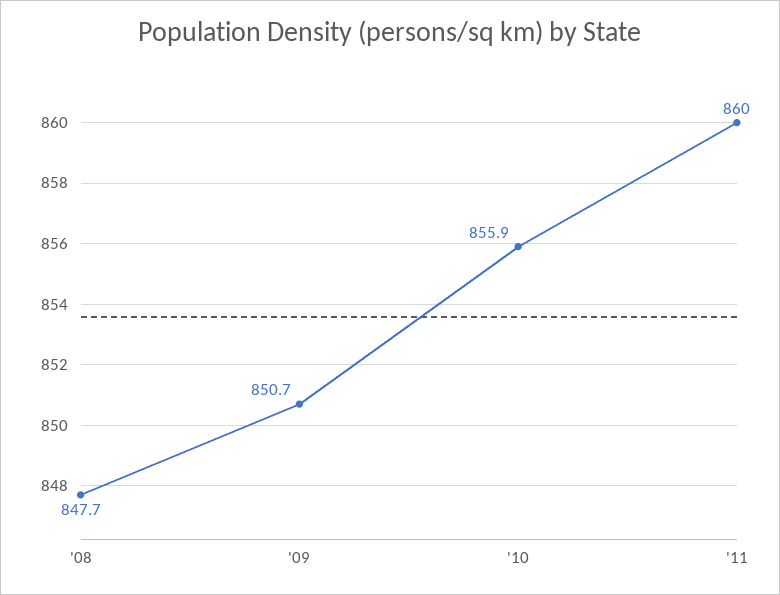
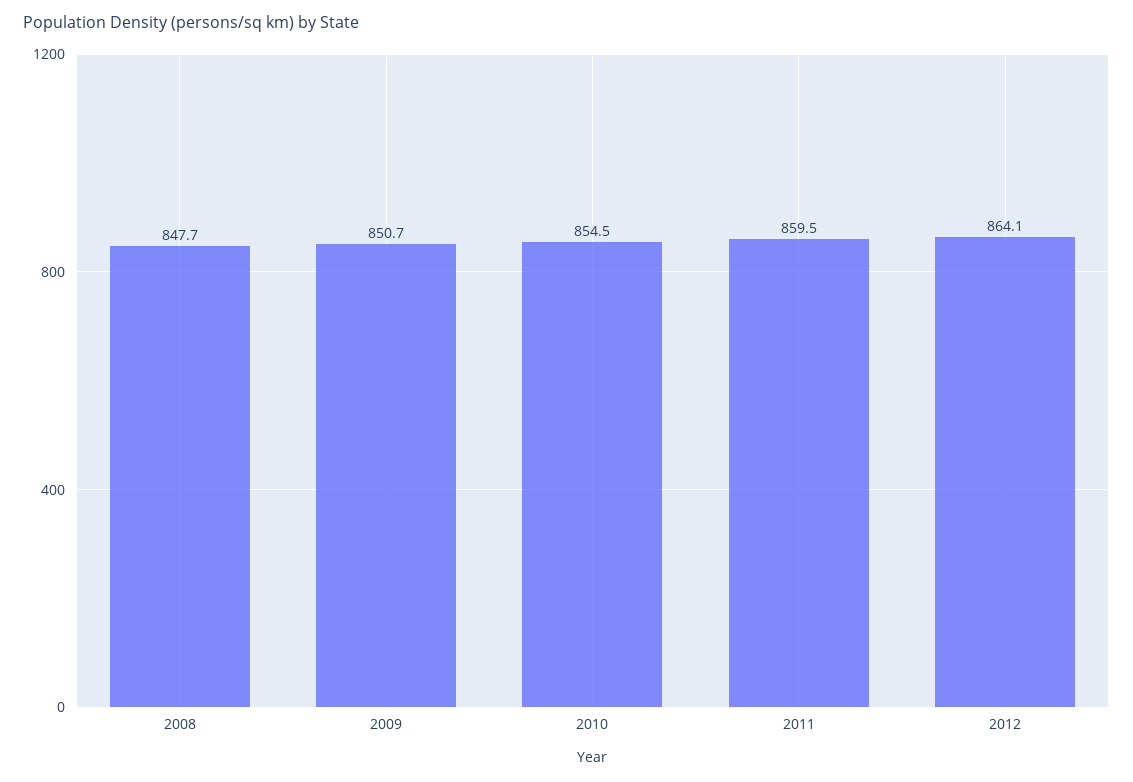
'10: 855.9 -> 854.5
'11: 860 -> 859.5
2012: none -> 864.1

